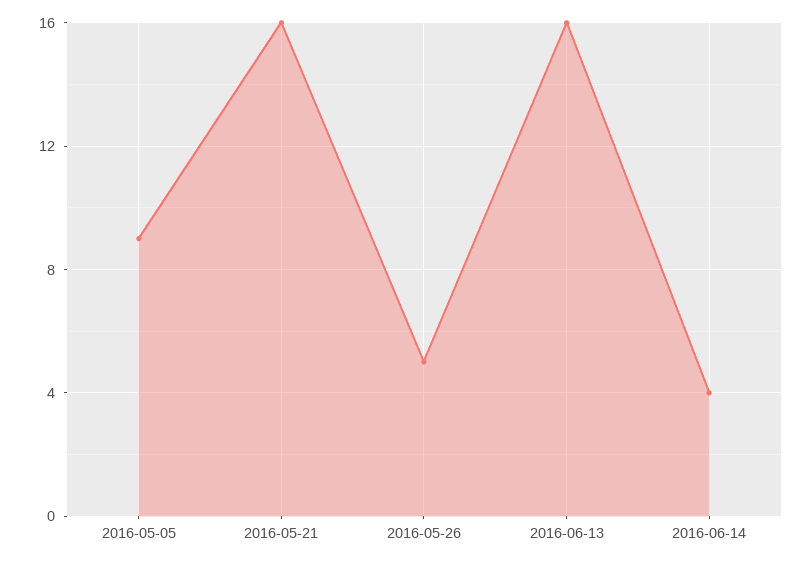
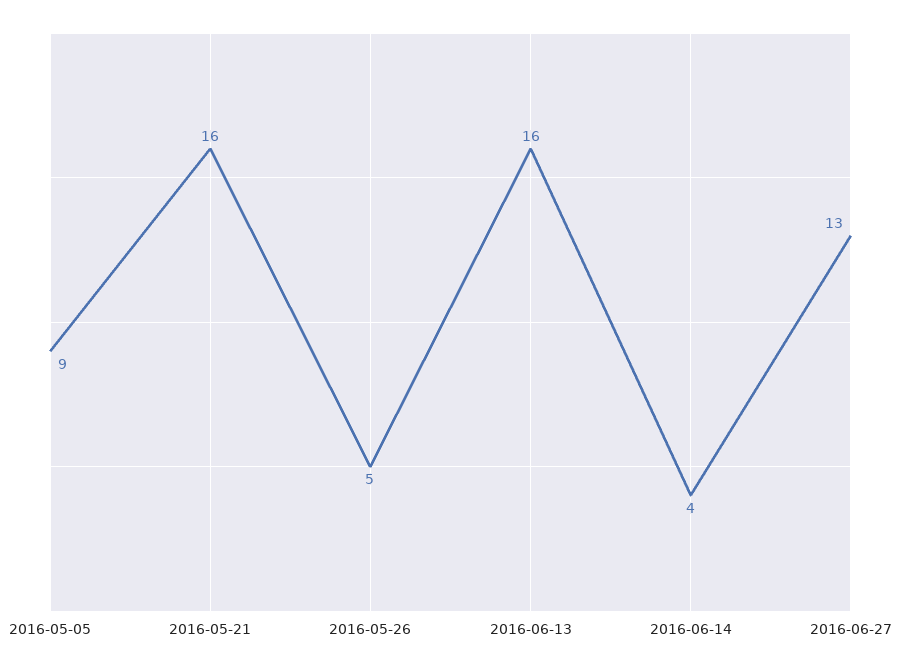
2016-06-27: none -> 13

